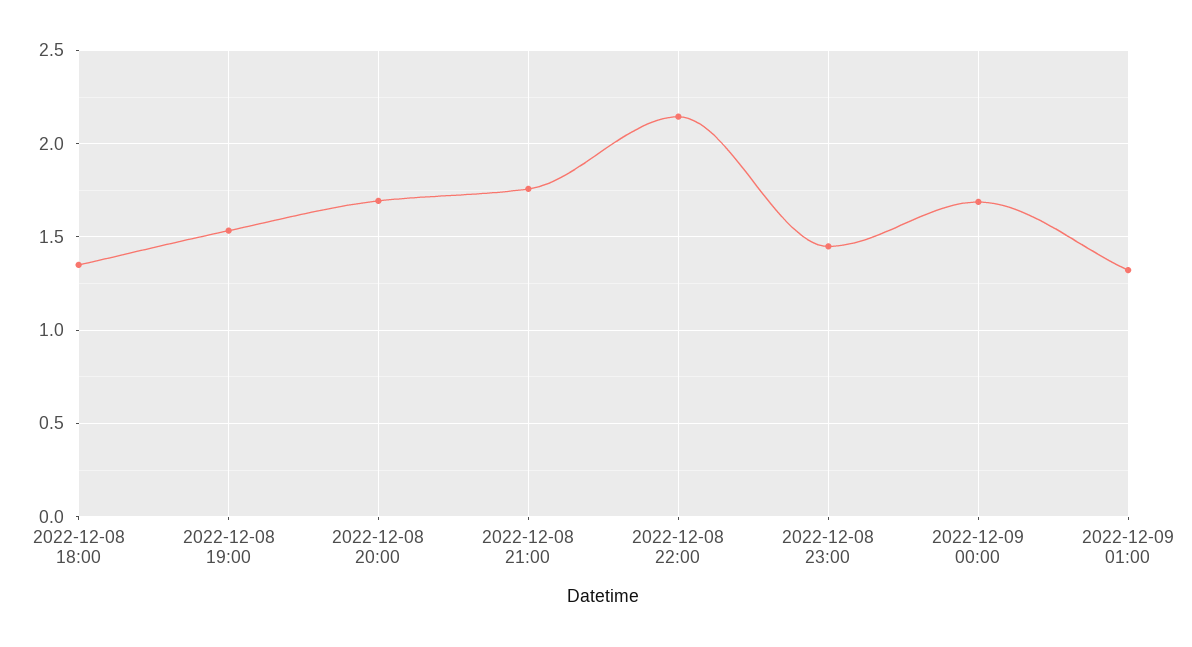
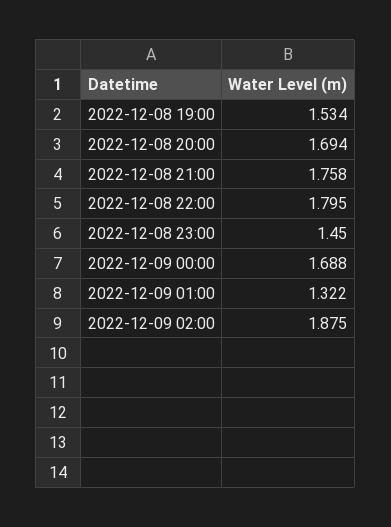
2022-12-08 18:00: 1.35 -> none
2022-12-08 22:00: 2.15 -> 1.795
2022-12-09 02:00: none -> 1.875

